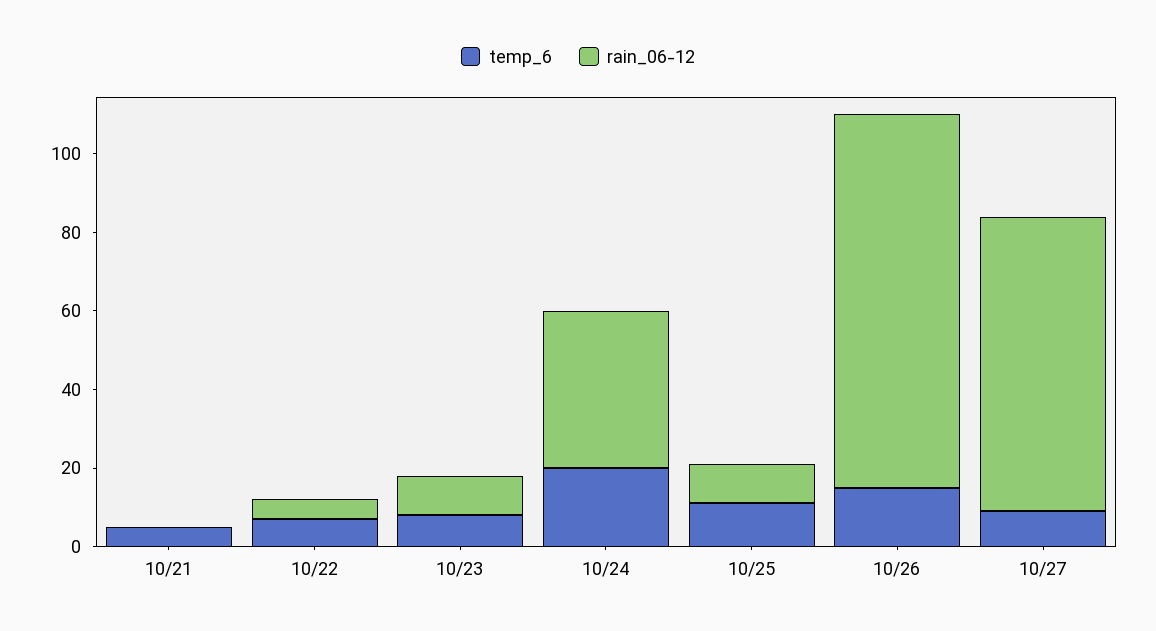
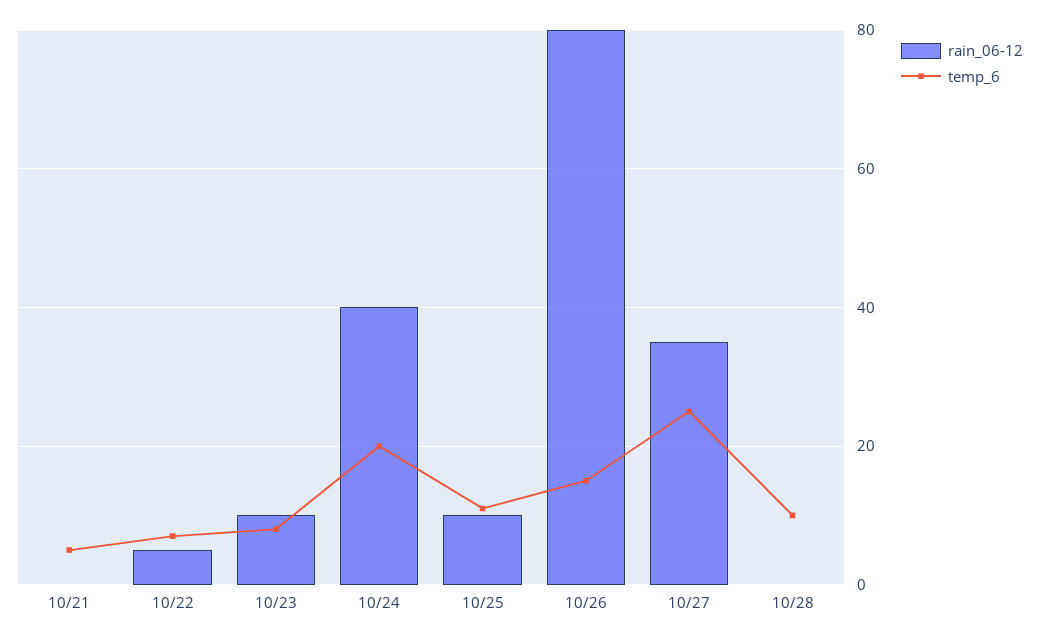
rain_06-12, 10/26: 95 -> 80
temp_6, 10/27: 10 -> 25
rain_06-12, 10/27: 75 -> 35
rain_06-12, 10/28: none -> 0
temp_6, 10/28: none -> 10

